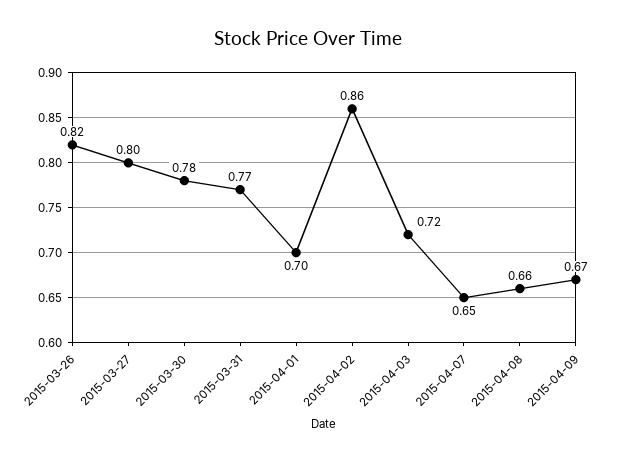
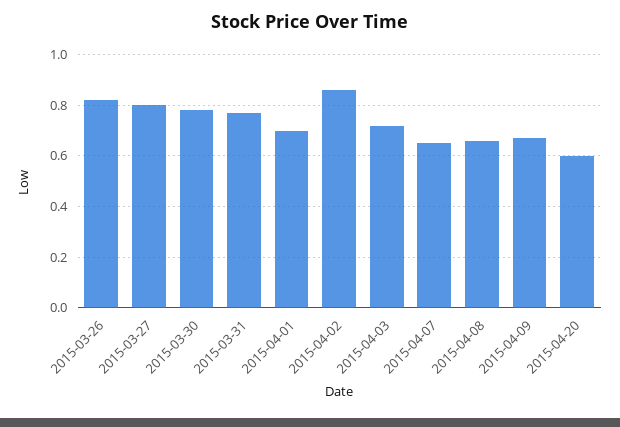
2015-04-20: none -> 0.6

